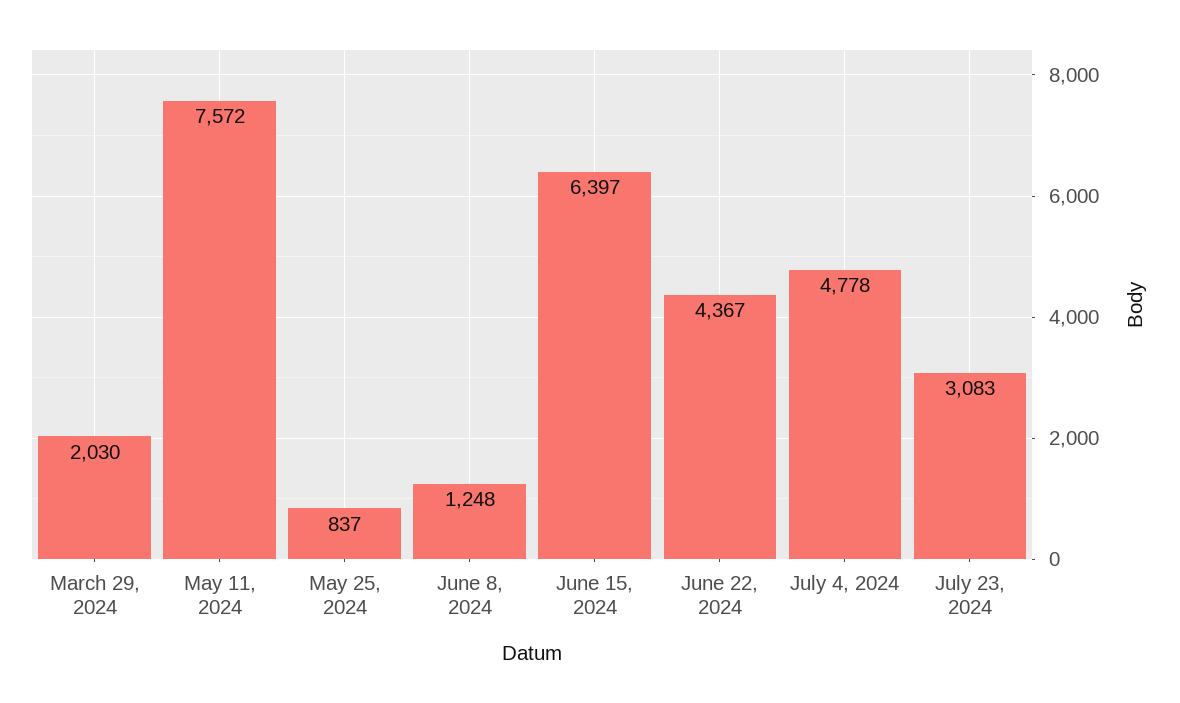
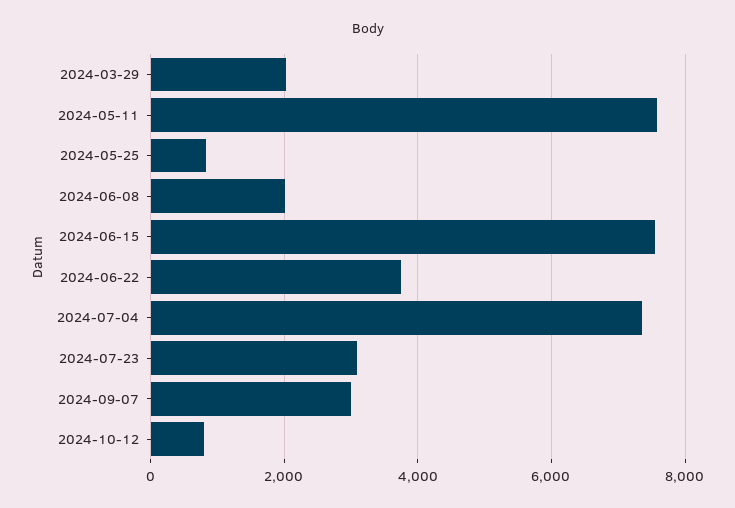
June 8, 2024: 1248 -> 2000
June 15, 2024: 6397 -> 7600
June 22, 2024: 4367 -> 3800
July 4, 2024: 4778 -> 7400
2024-09-07: none -> 3000
2024-10-12: none -> 800

